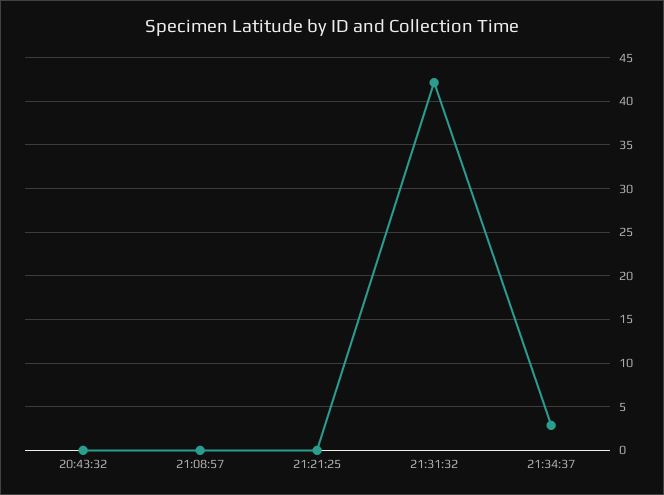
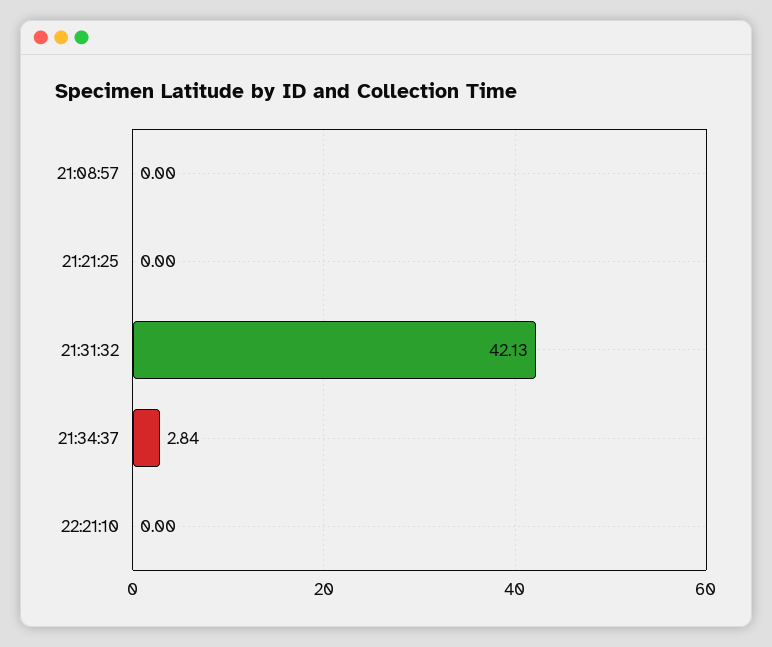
20:43:32: 0 -> none
22:21:10: none -> 0

